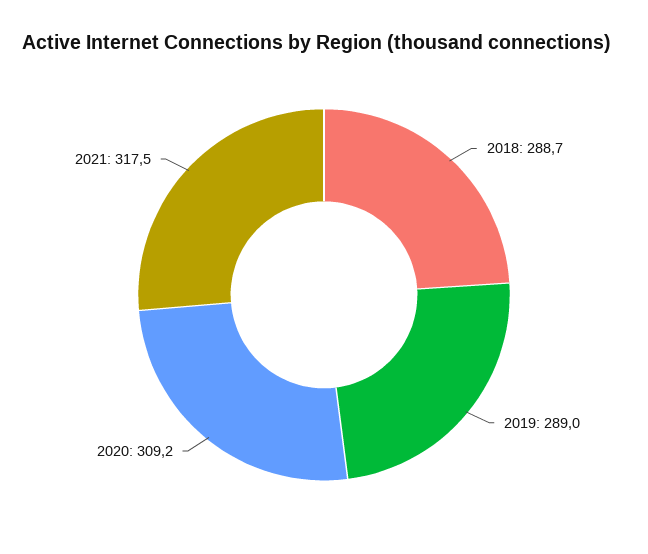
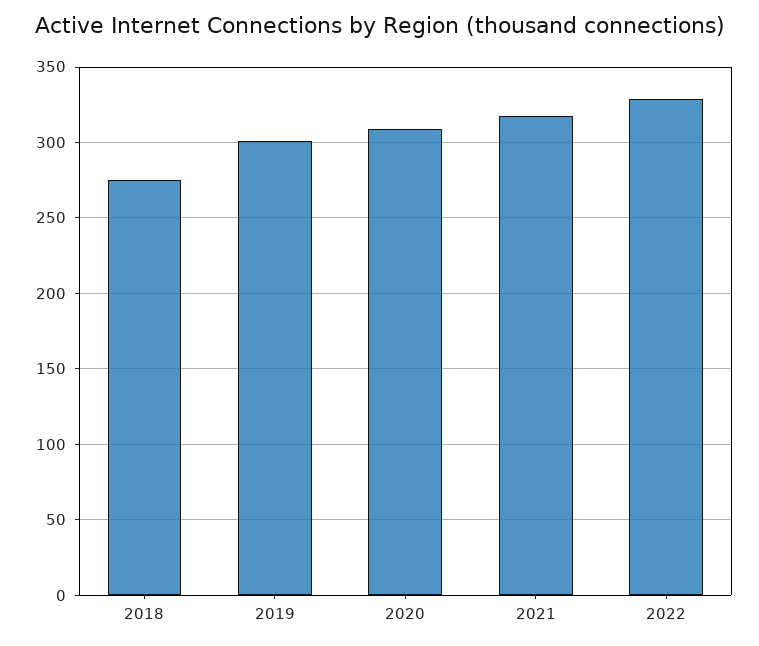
2018: 288.7 -> 275
2019: 289 -> 300
2022: none -> 330

